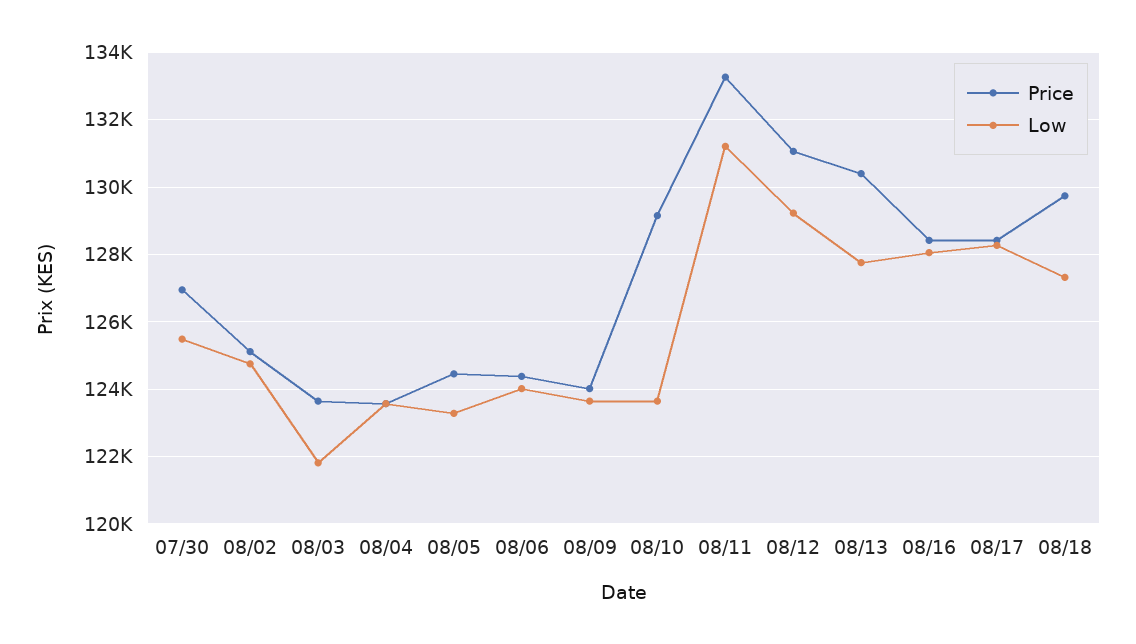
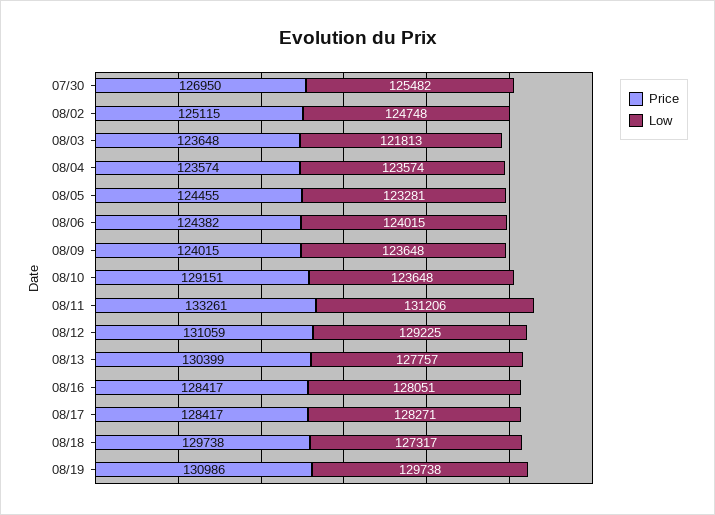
Price, 08/19: none -> 130986
Low, 08/19: none -> 129738

